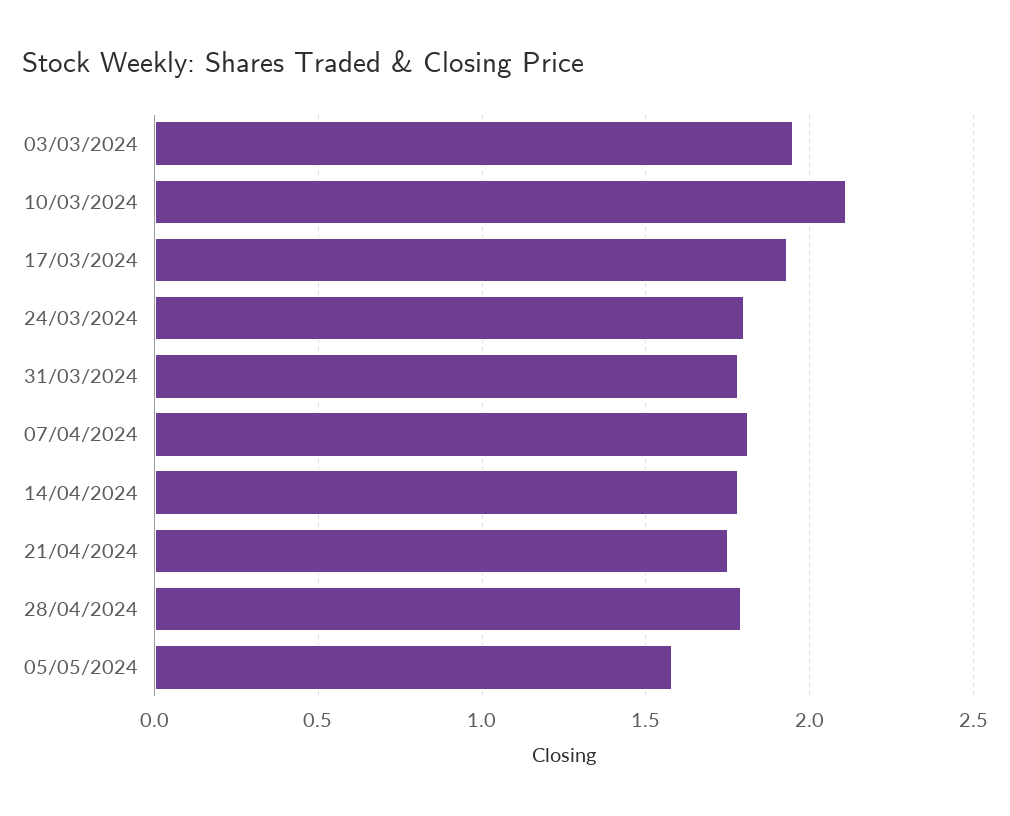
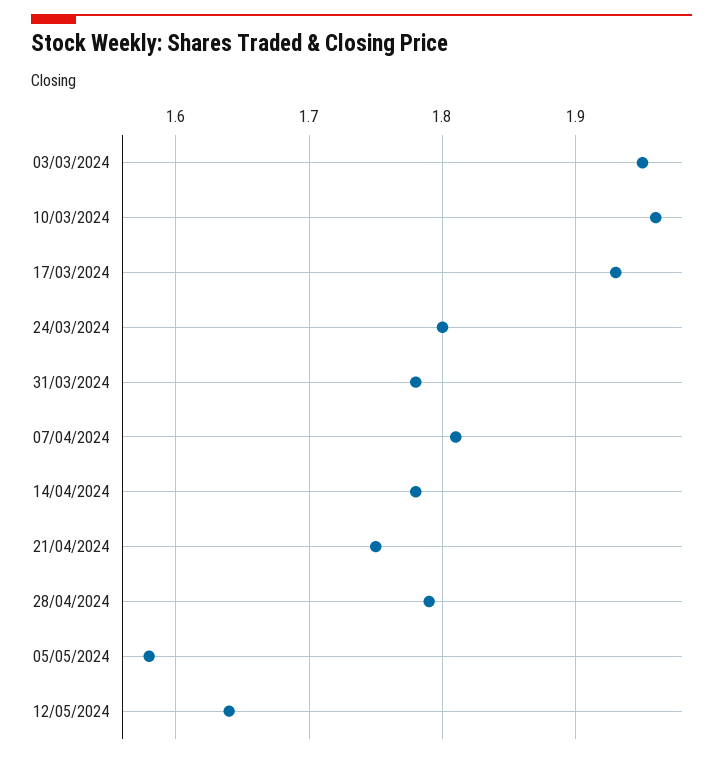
10/03/2024: 2.1 -> 1.96
12/05/2024: none -> 1.64

